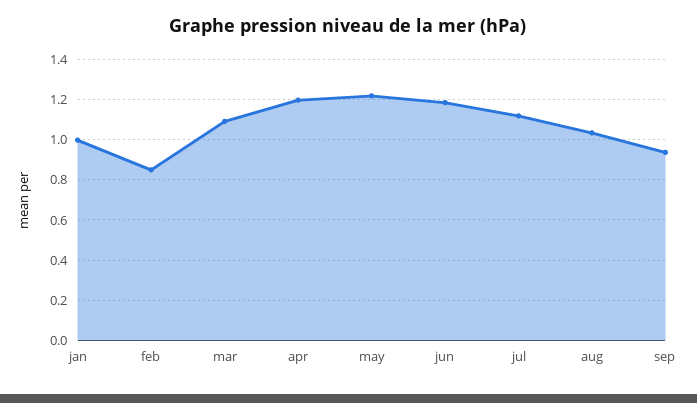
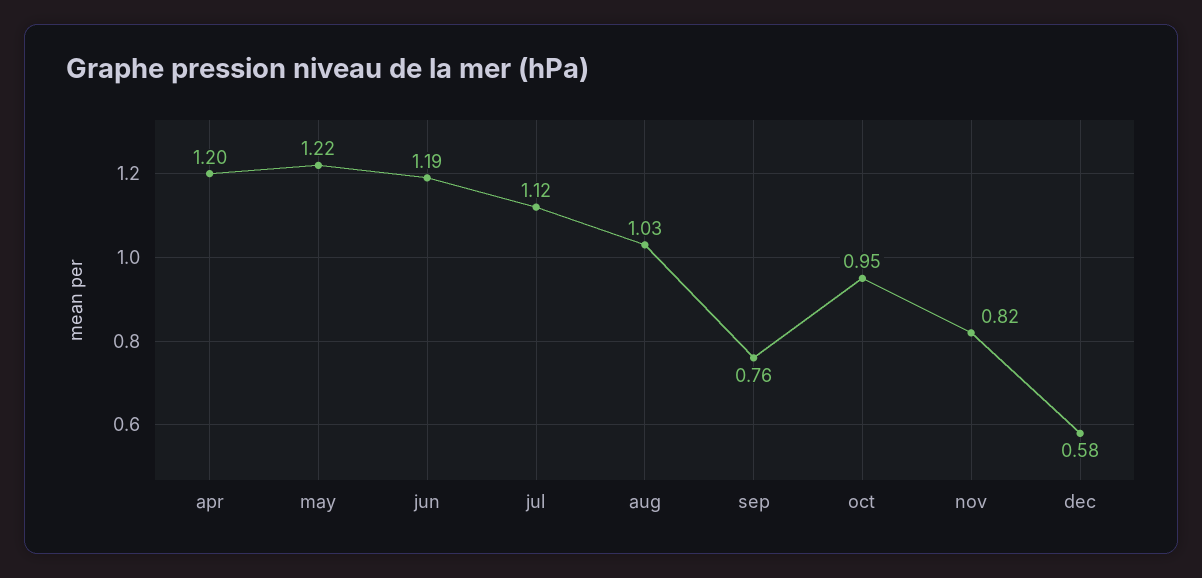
jan: 1 -> none
feb: 0.85 -> none
mar: 1.1 -> none
sep: 0.95 -> 0.76
oct: none -> 0.95
nov: none -> 0.82
dec: none -> 0.58

